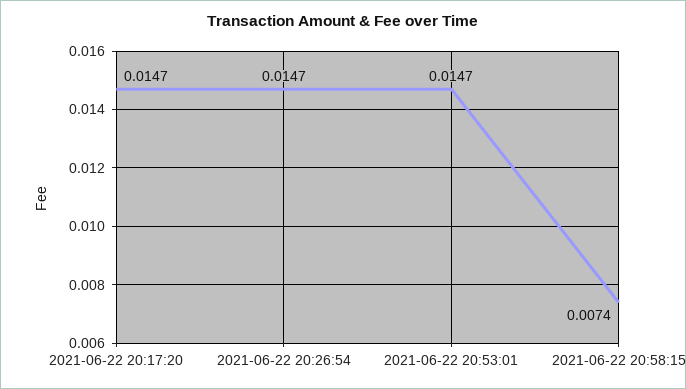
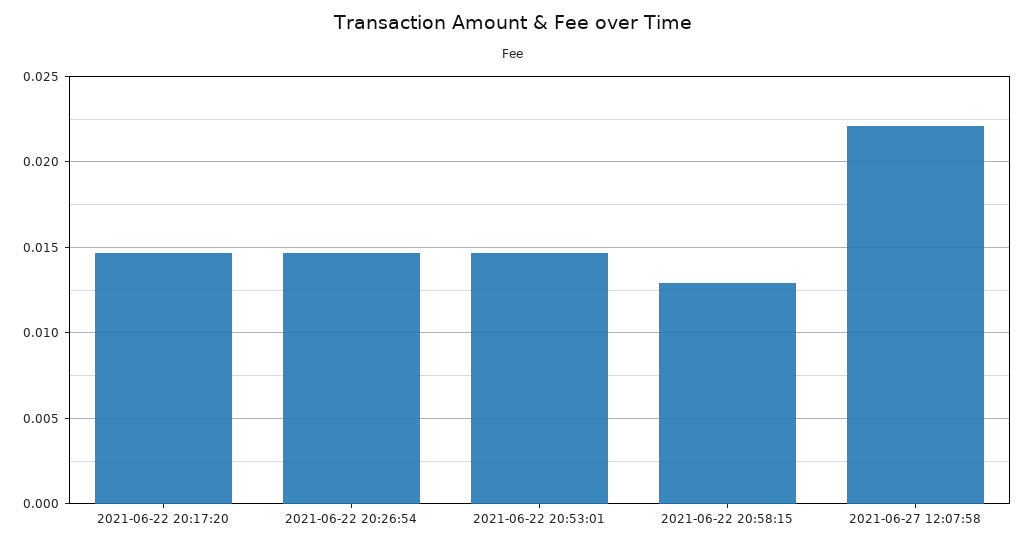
2021-06-22 20:58:15: 0.0074 -> 0.013
2021-06-27 12:07:58: none -> 0.022

